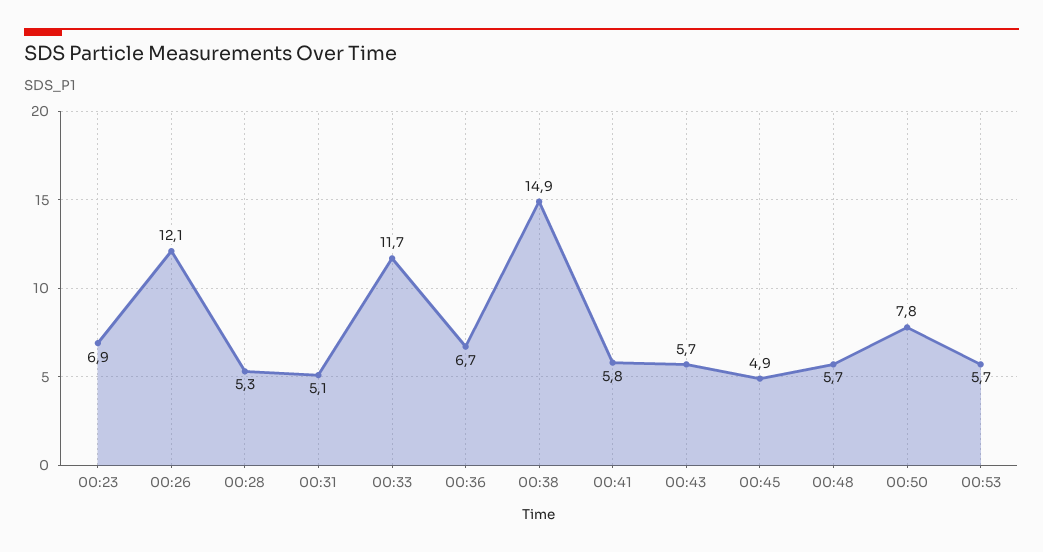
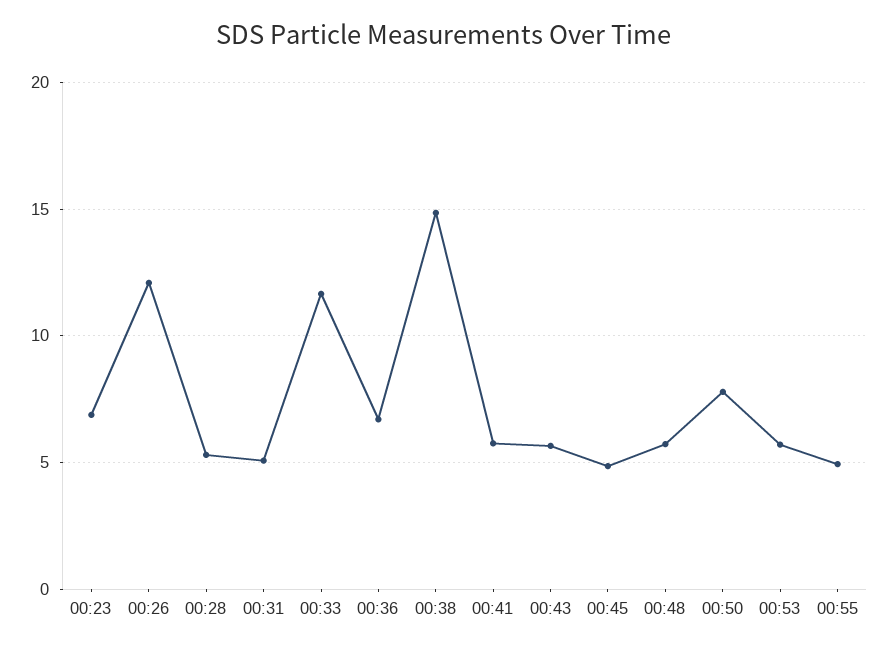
00:55: none -> 5

